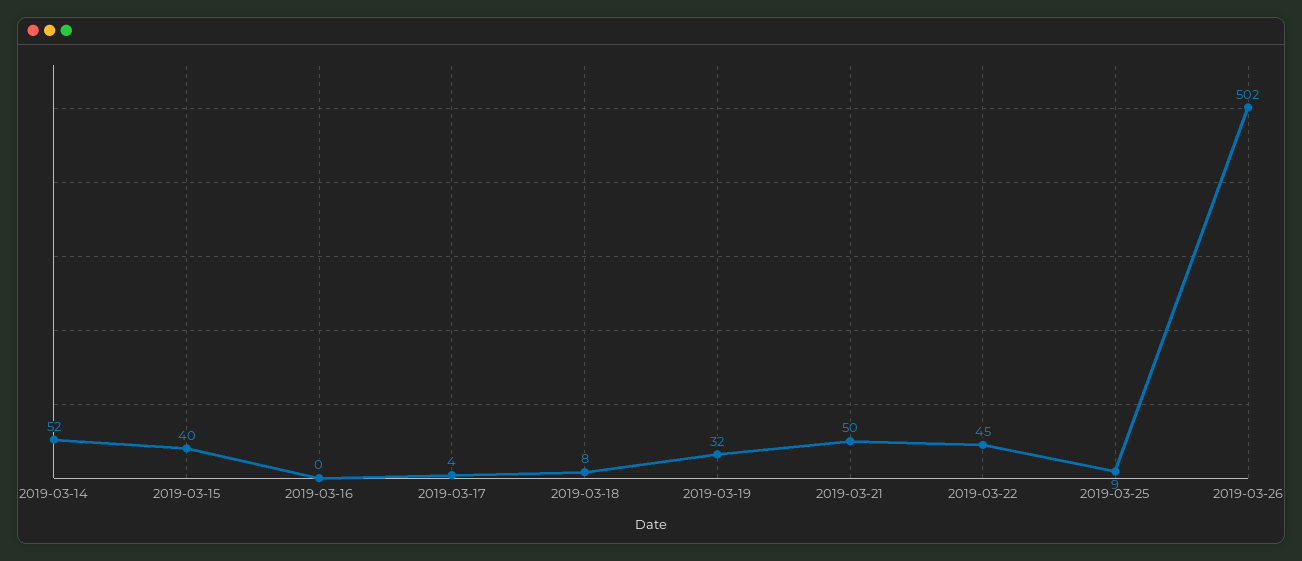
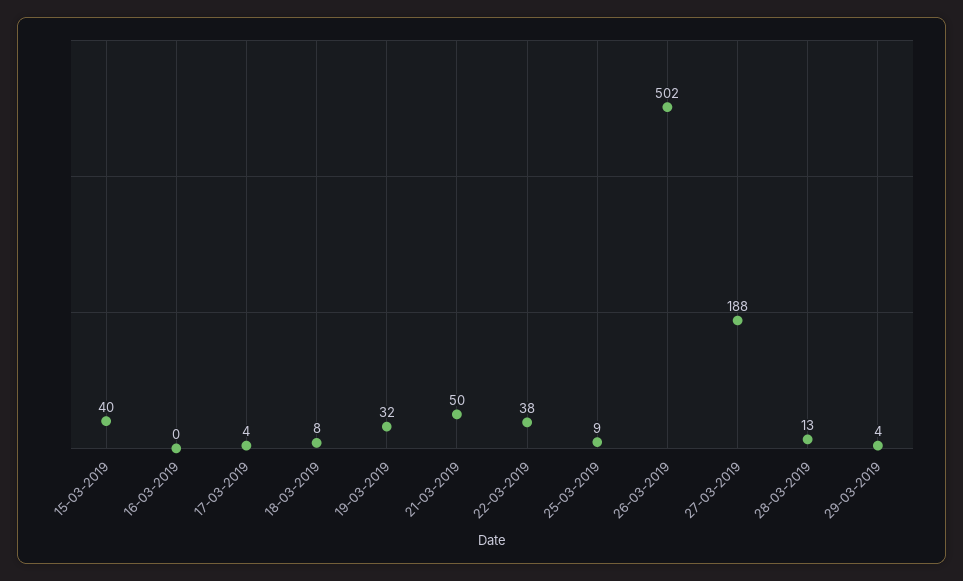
2019-03-14: 52 -> none
2019-03-22: 45 -> 38
27-03-2019: none -> 188
28-03-2019: none -> 13
29-03-2019: none -> 4

